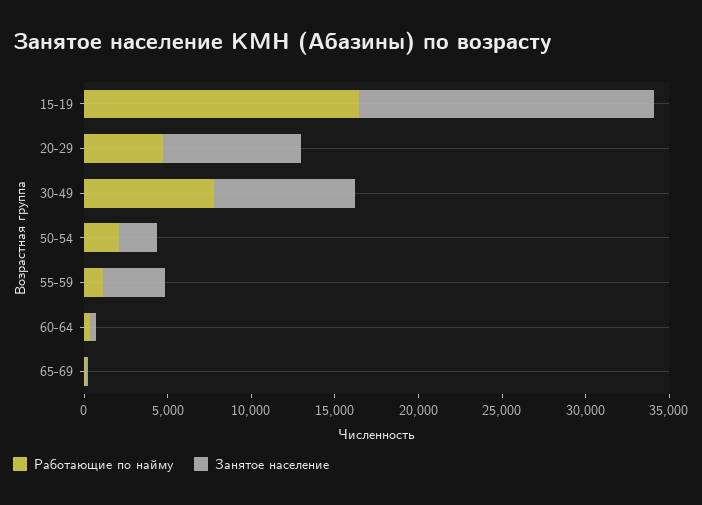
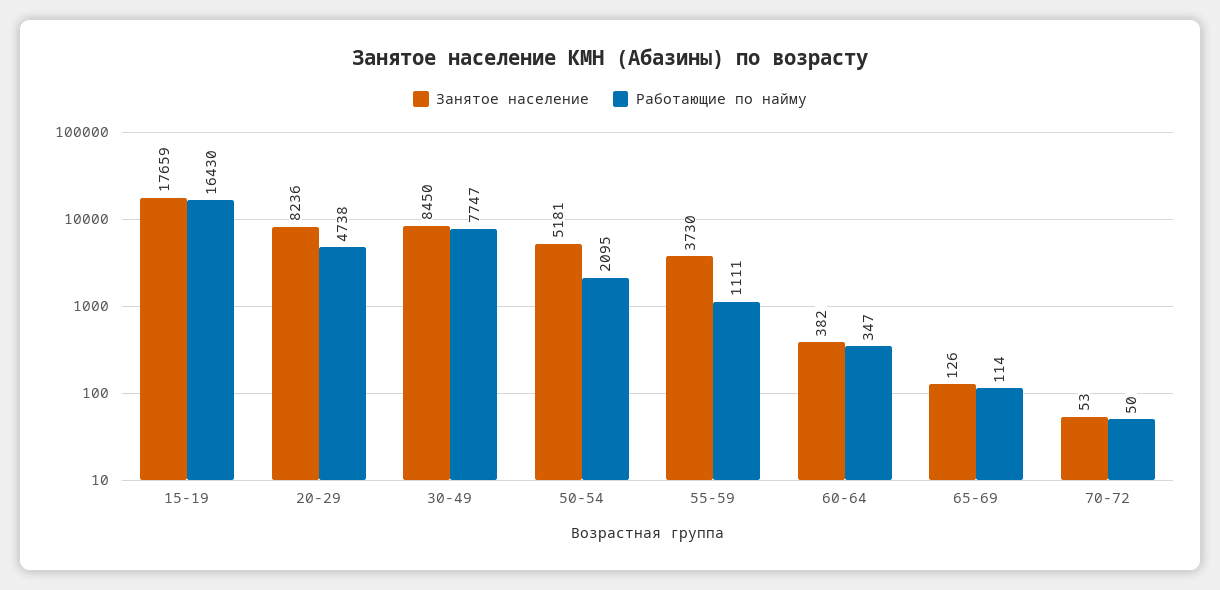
Занятое население, 50-54: 2000 -> 5181
Занятое население, 70-72: none -> 53
Работающие по найму, 70-72: none -> 50

